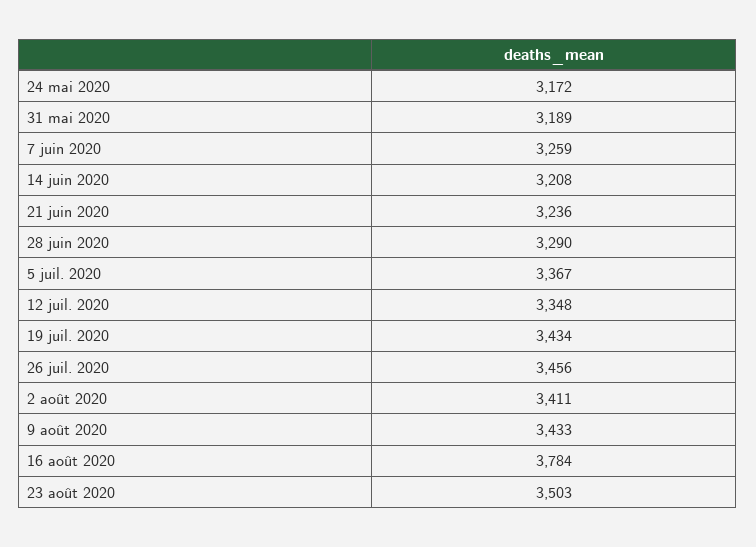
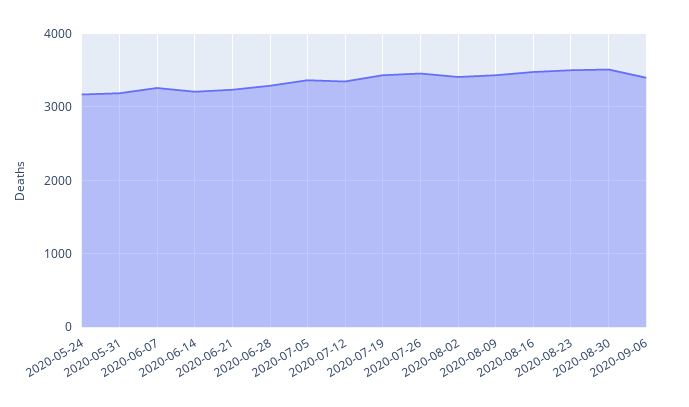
16 août 2020: 3784 -> 3500
2020-08-30: none -> 3500
2020-09-06: none -> 3400

